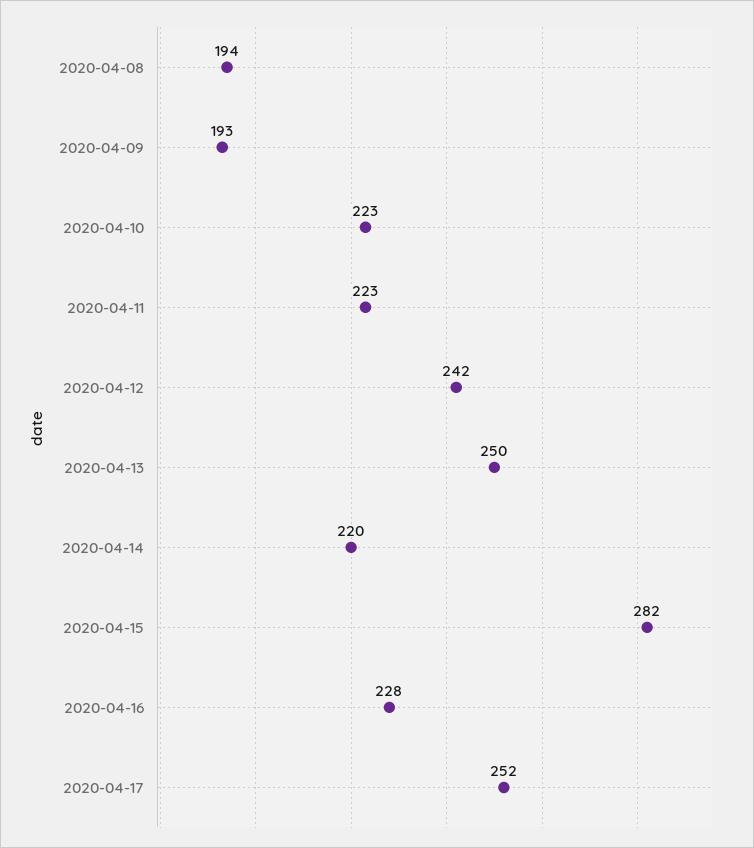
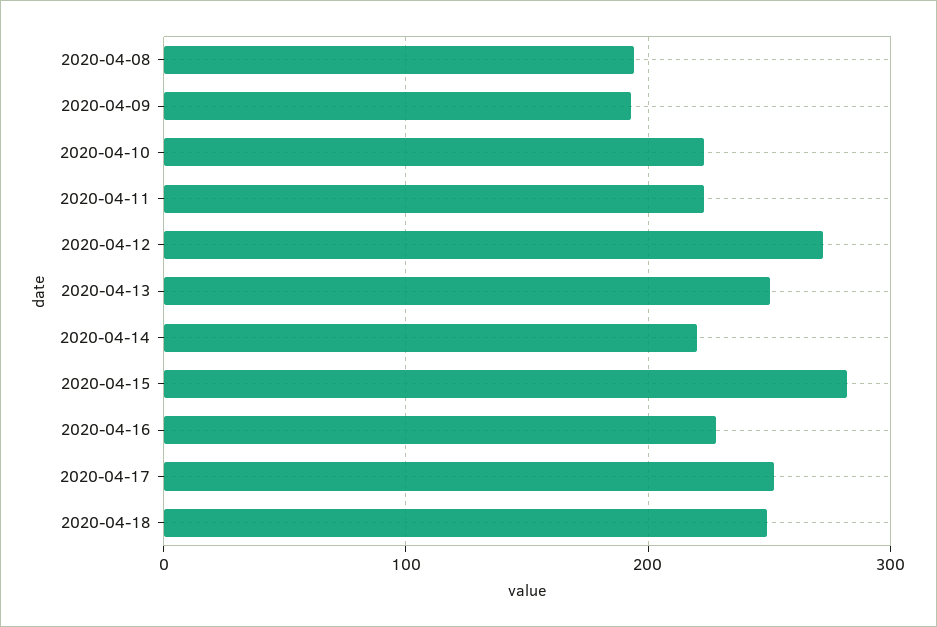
2020-04-12: 242 -> 270
2020-04-18: none -> 250

